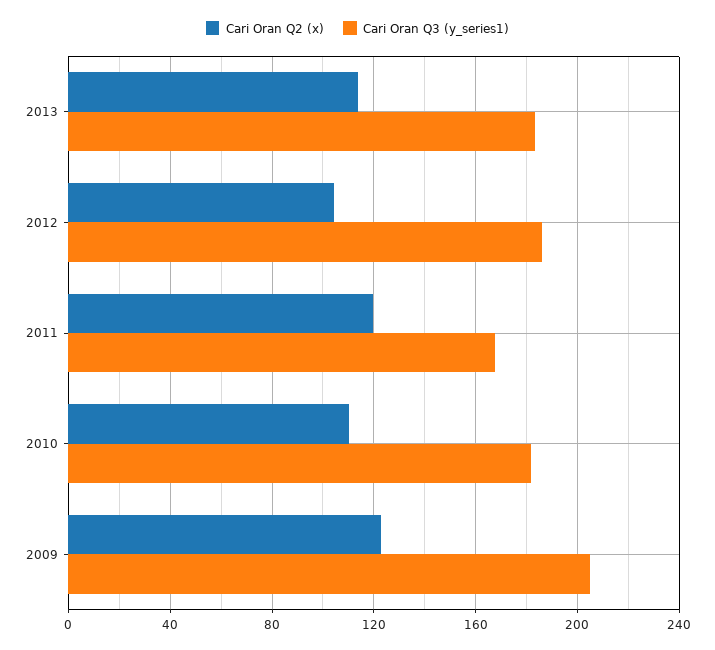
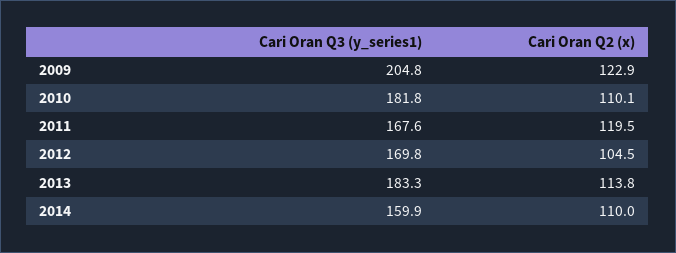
Cari Oran Q3 (y_series1), 2012: 185 -> 169.8
Cari Oran Q3 (y_series1), 2014: none -> 159.9
Cari Oran Q2 (x), 2014: none -> 110

